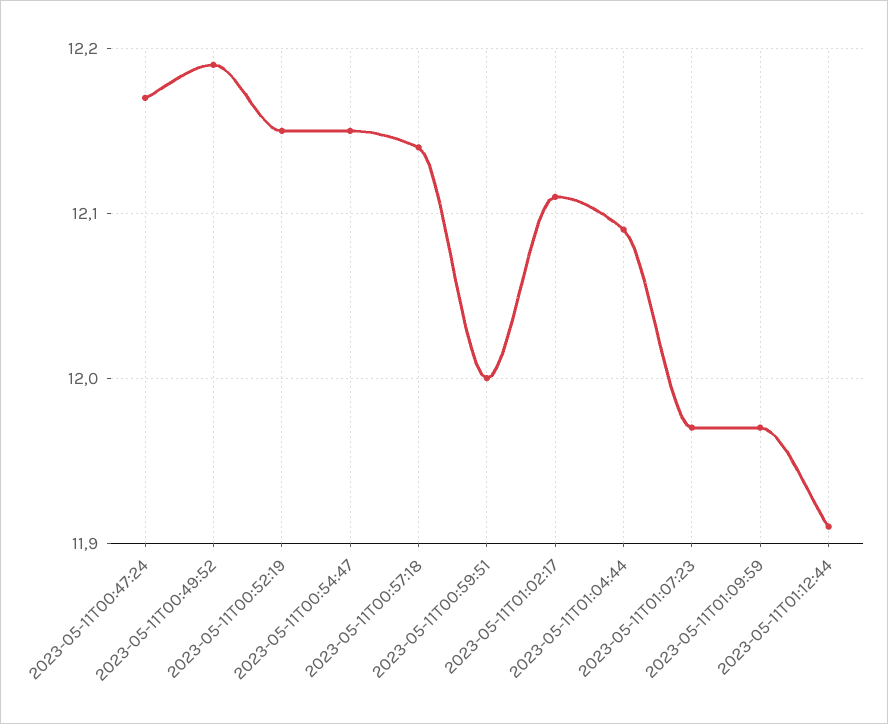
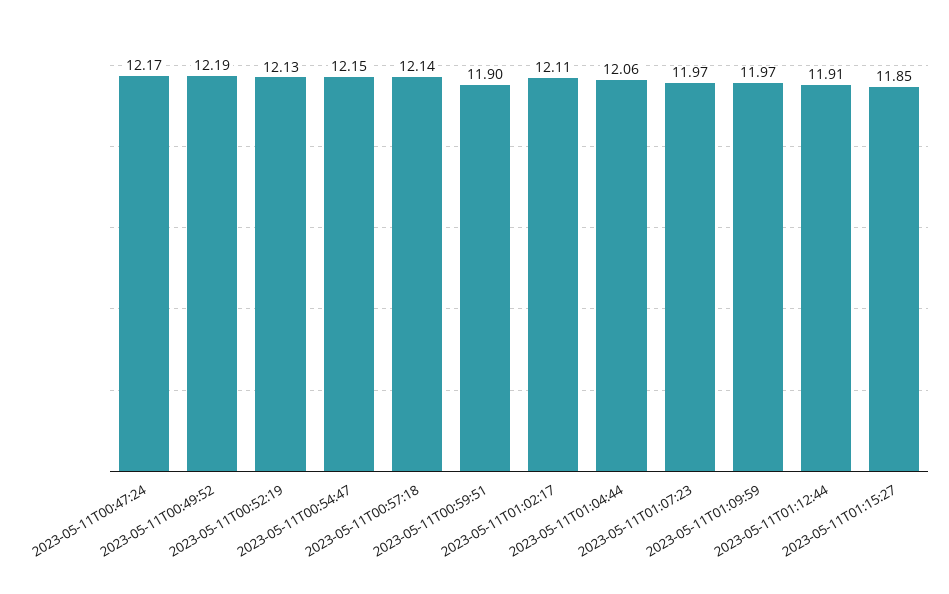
2023-05-11T00:52:19: 12.15 -> 12.13
2023-05-11T00:59:51: 12 -> 11.9
2023-05-11T01:04:44: 12.09 -> 12.06
2023-05-11T01:15:27: none -> 11.85

